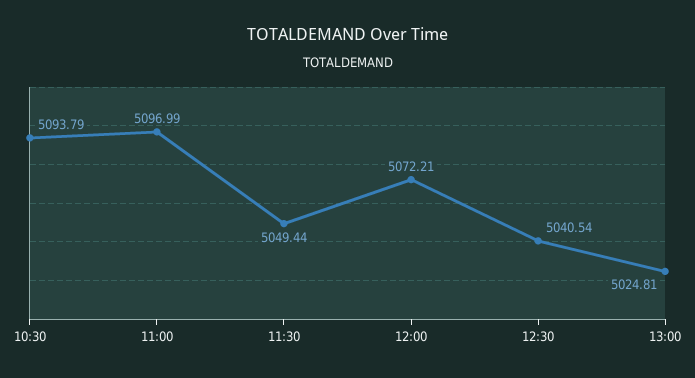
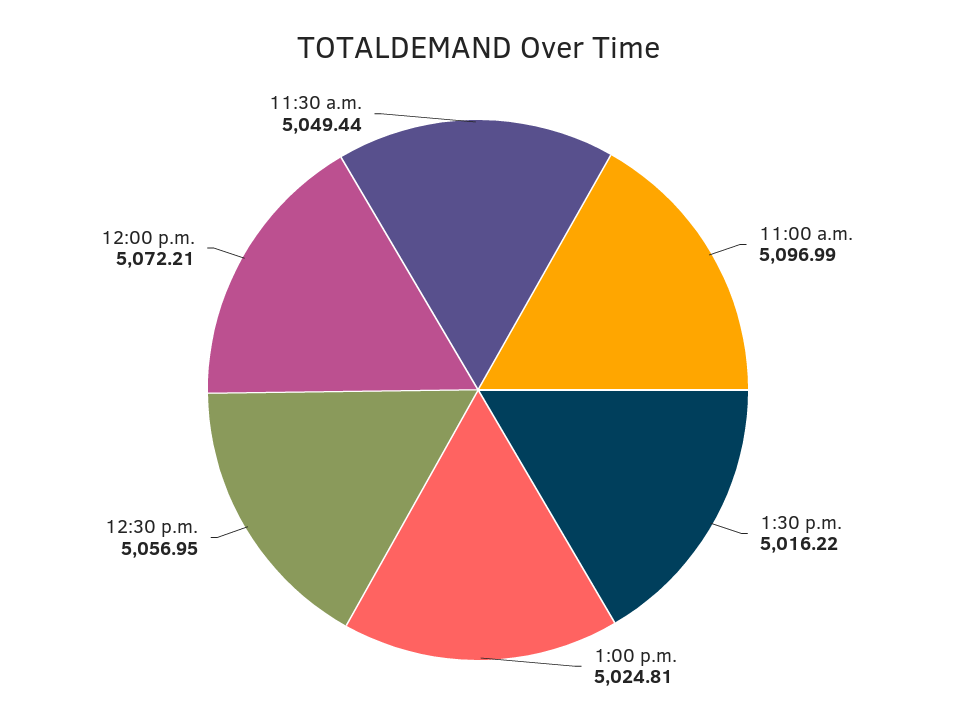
10:30: 5093.79 -> none
12:30: 5040.54 -> 5056.95
1:30 p.m.: none -> 5016.22

